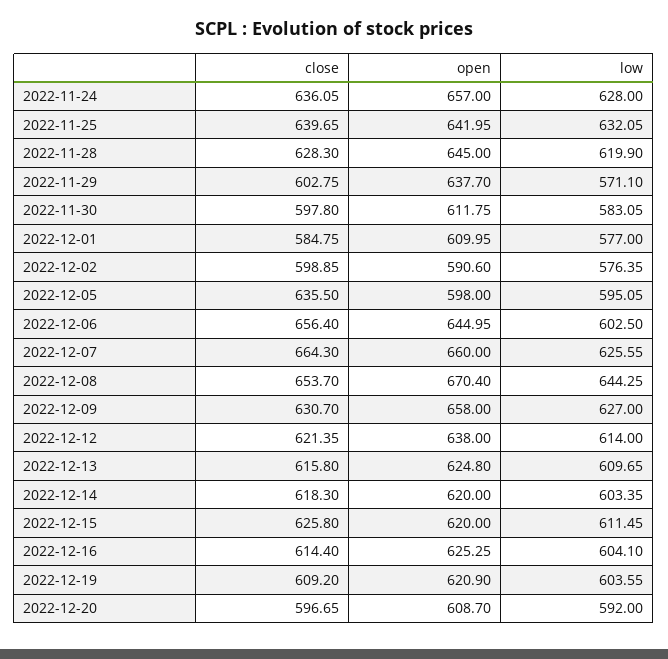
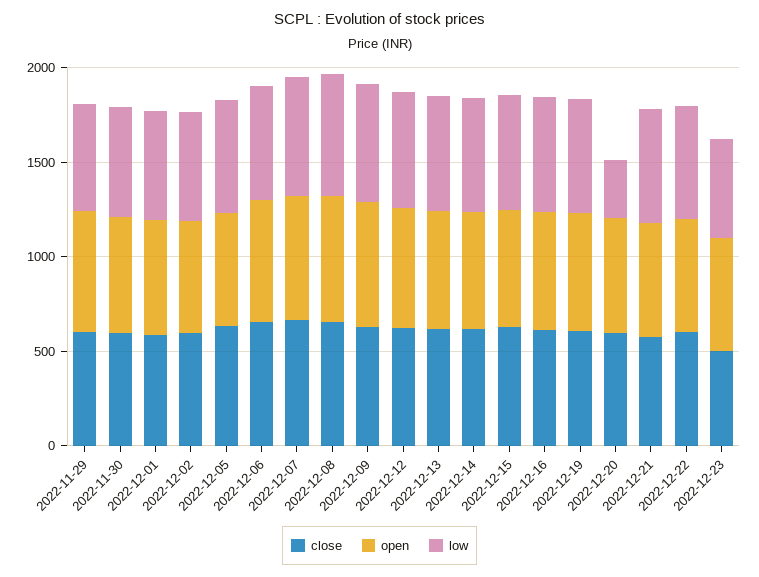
close, 2022-11-24: 636.05 -> none
open, 2022-11-24: 657 -> none
low, 2022-11-24: 628 -> none
close, 2022-11-25: 639.65 -> none
open, 2022-11-25: 641.95 -> none
low, 2022-11-25: 632.05 -> none
close, 2022-11-28: 628.3 -> none
open, 2022-11-28: 645 -> none
low, 2022-11-28: 619.9 -> none
low, 2022-12-20: 592 -> 300
close, 2022-12-21: none -> 600
open, 2022-12-21: none -> 600
low, 2022-12-21: none -> 600
close, 2022-12-22: none -> 600
open, 2022-12-22: none -> 600
low, 2022-12-22: none -> 600
close, 2022-12-23: none -> 500
open, 2022-12-23: none -> 600
low, 2022-12-23: none -> 500

